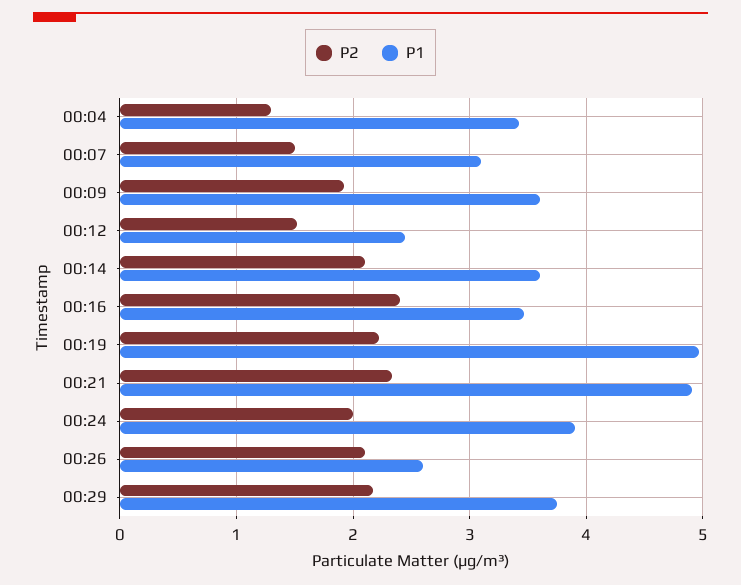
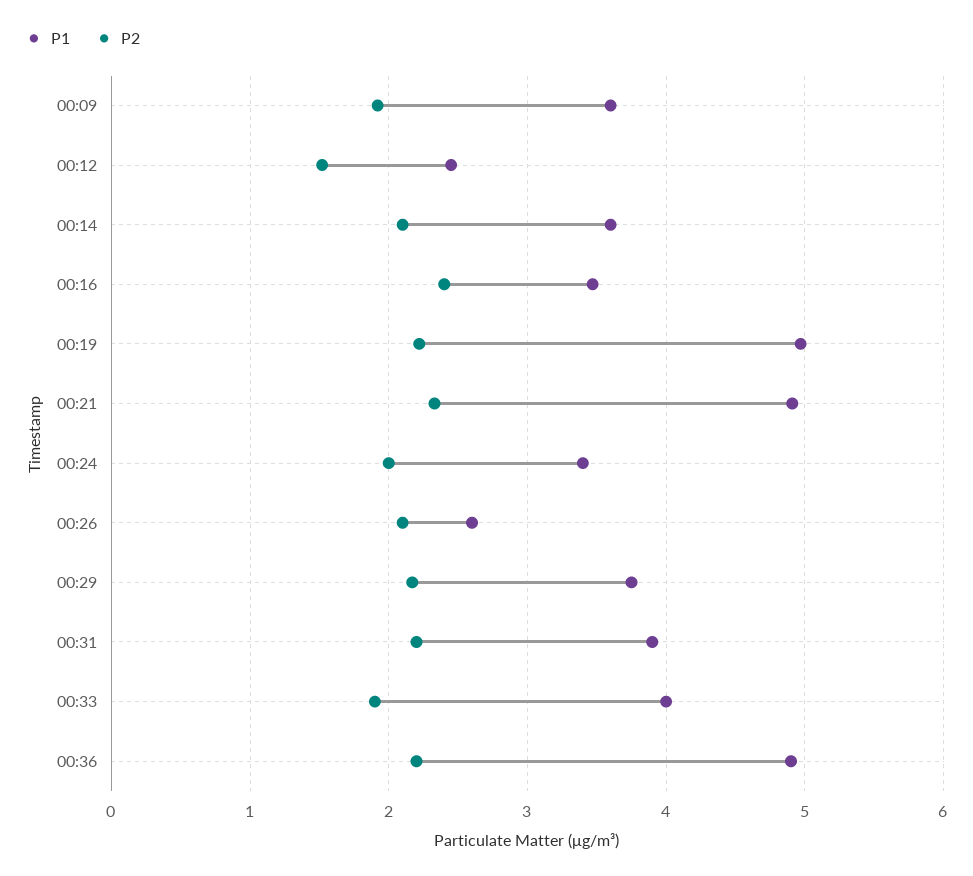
P2, 00:04: 1.3 -> none
P1, 00:04: 3.4 -> none
P2, 00:07: 1.5 -> none
P1, 00:07: 3.1 -> none
P1, 00:24: 3.9 -> 3.4
P1, 00:31: none -> 3.9
P2, 00:31: none -> 2.2
P1, 00:33: none -> 4
P2, 00:33: none -> 1.9
P1, 00:36: none -> 4.9
P2, 00:36: none -> 2.2

